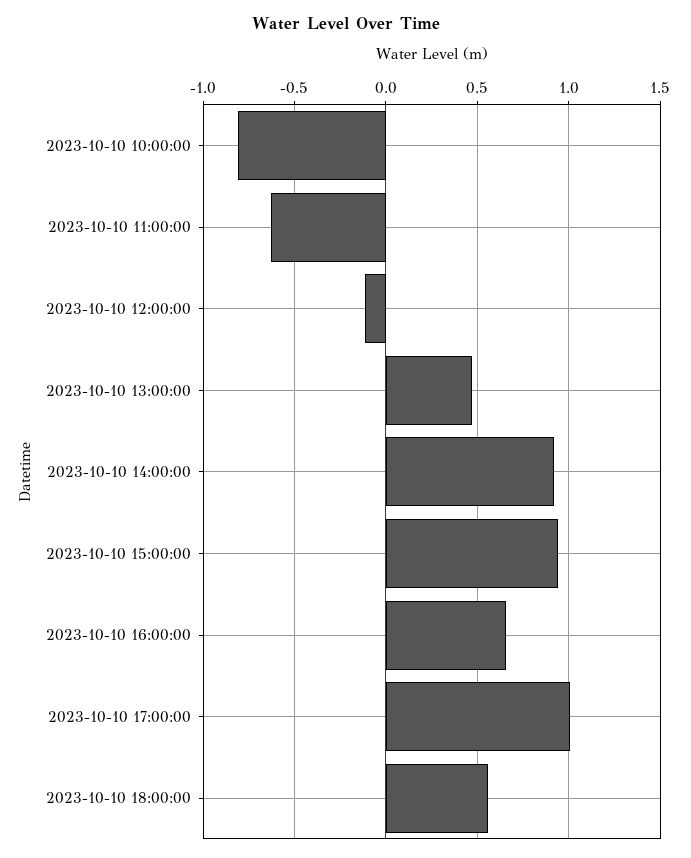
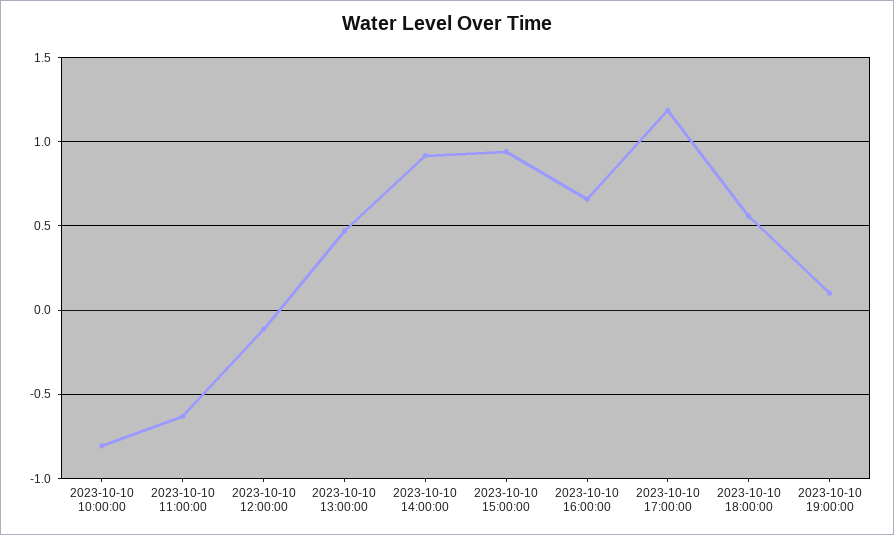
2023-10-10 17:00:00: 1 -> 1.2
2023-10-10 19:00:00: none -> 0.1

